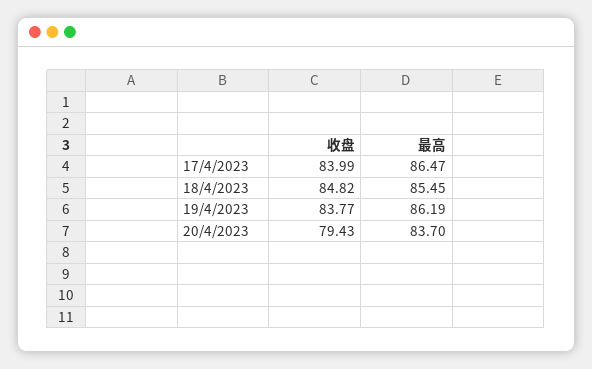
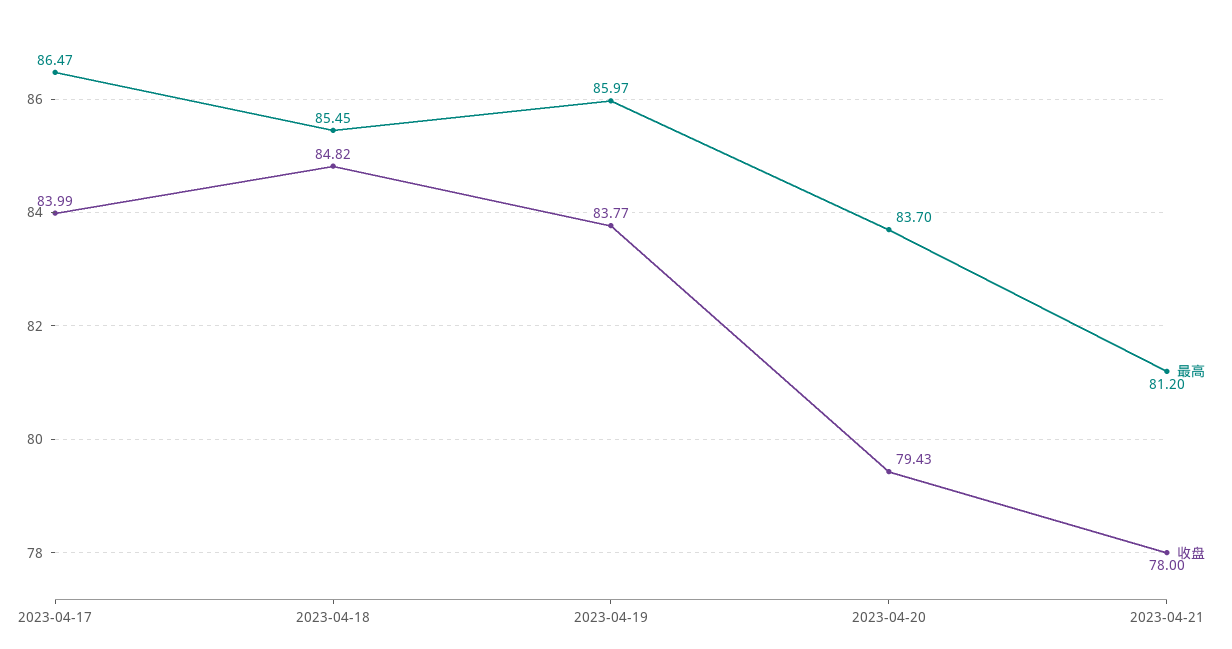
最高, 19/4/2023: 86.19 -> 85.97
最高, 2023-04-21: none -> 81.2
收盘, 2023-04-21: none -> 78

